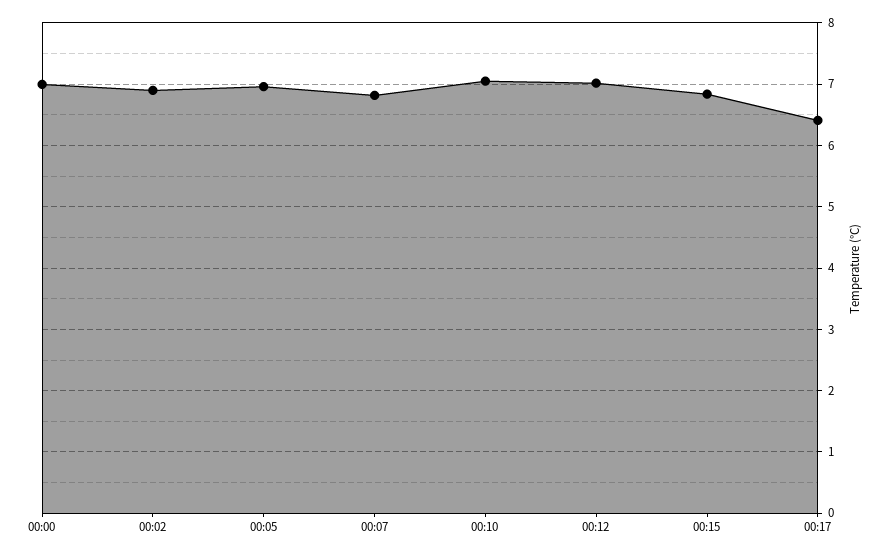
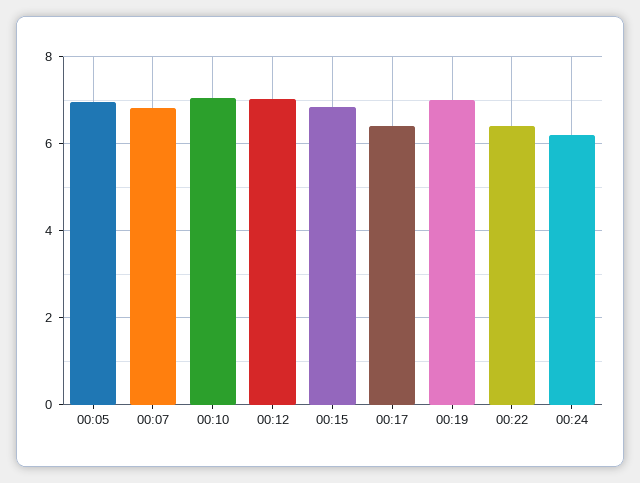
00:00: 7 -> none
00:02: 6.9 -> none
00:19: none -> 7
00:22: none -> 6.4
00:24: none -> 6.2

